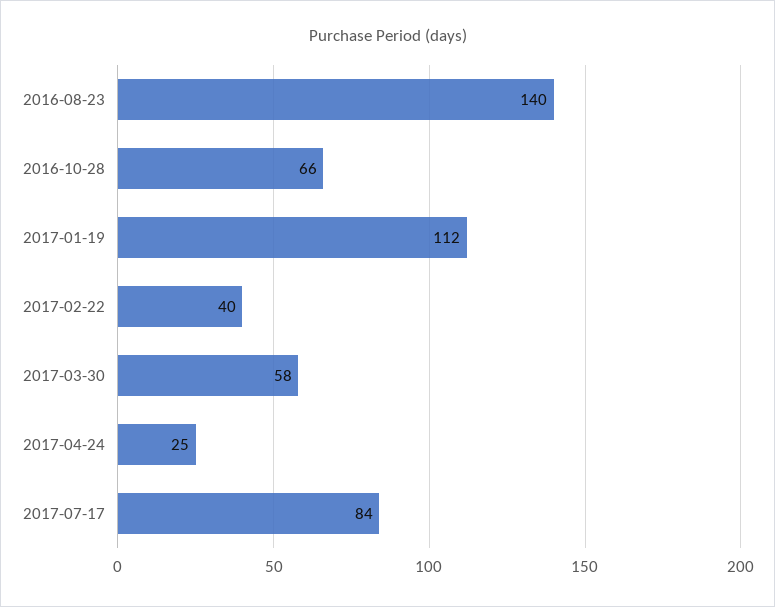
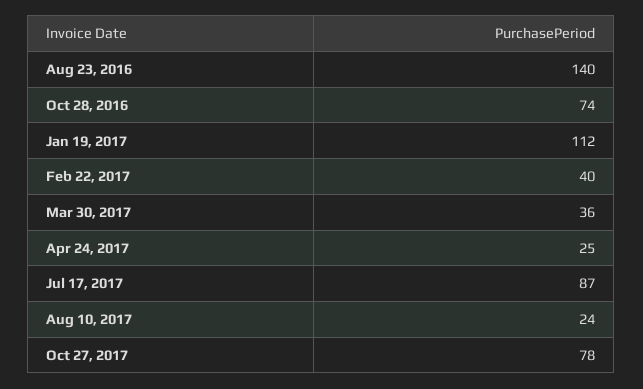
2016-10-28: 66 -> 74
2017-03-30: 58 -> 36
2017-07-17: 84 -> 87
Aug 10, 2017: none -> 24
Oct 27, 2017: none -> 78

